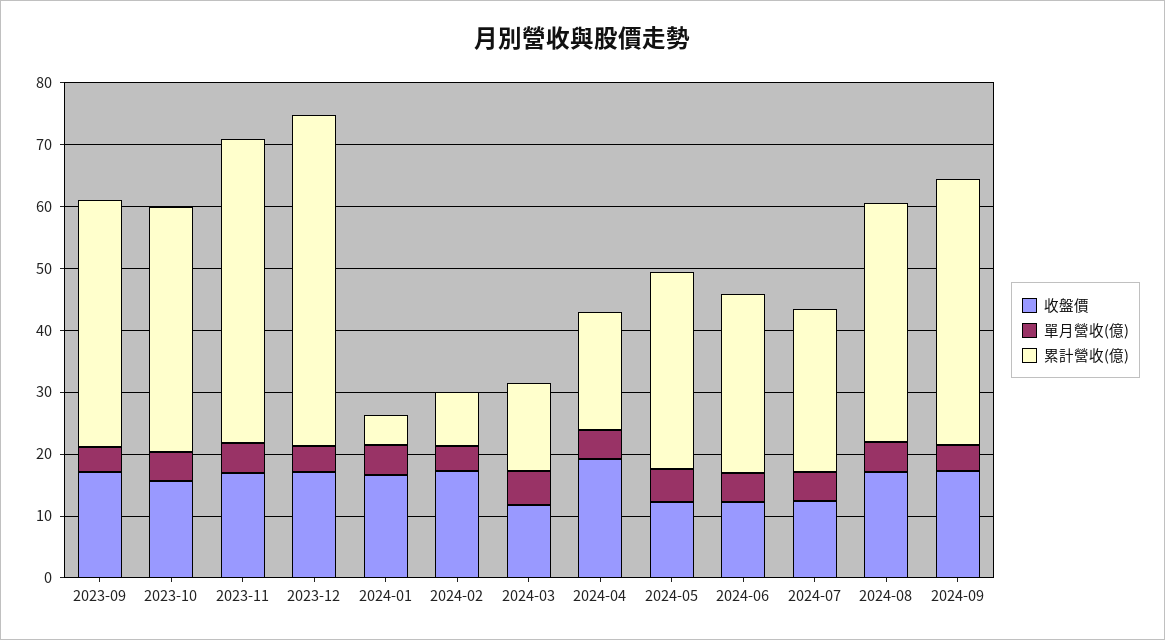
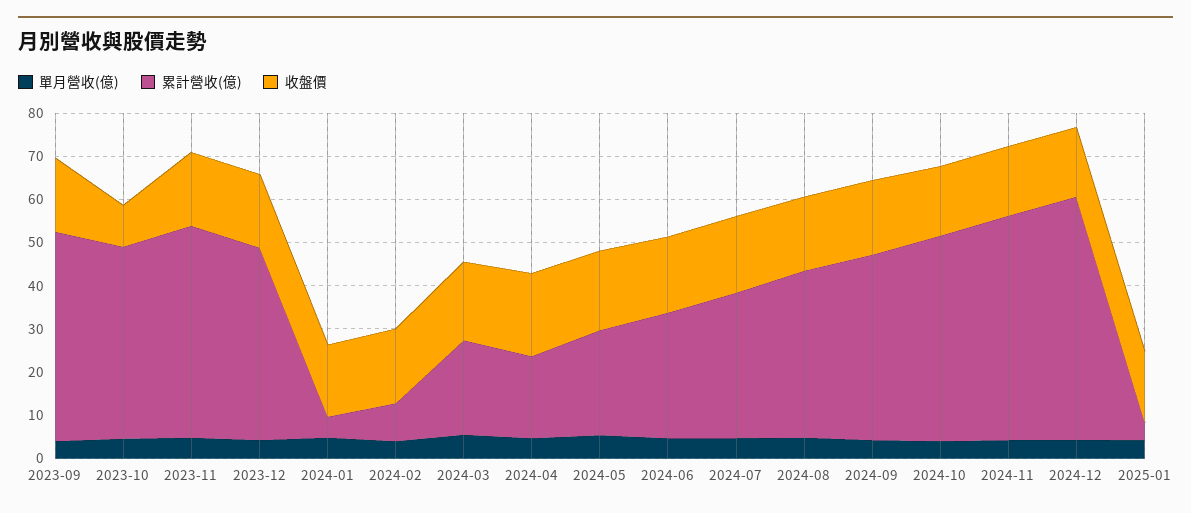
累計營收(億), 2023-09: 40 -> 48
收盤價, 2023-10: 16 -> 10
累計營收(億), 2023-10: 40 -> 44
累計營收(億), 2023-12: 54 -> 44
收盤價, 2024-03: 12 -> 18
累計營收(億), 2024-03: 14 -> 22
收盤價, 2024-05: 12 -> 18
累計營收(億), 2024-05: 32 -> 24
收盤價, 2024-06: 12 -> 18
收盤價, 2024-07: 12 -> 18
累計營收(億), 2024-07: 26 -> 34
單月營收(億), 2024-10: none -> 4
累計營收(億), 2024-10: none -> 48
收盤價, 2024-10: none -> 16
單月營收(億), 2024-11: none -> 4
累計營收(億), 2024-11: none -> 52
收盤價, 2024-11: none -> 16
單月營收(億), 2024-12: none -> 4
累計營收(億), 2024-12: none -> 56
收盤價, 2024-12: none -> 16
單月營收(億), 2025-01: none -> 4
累計營收(億), 2025-01: none -> 4
收盤價, 2025-01: none -> 16

